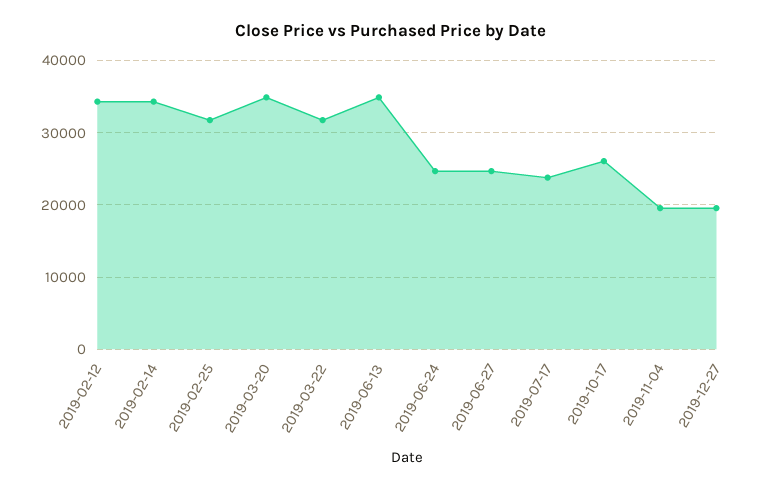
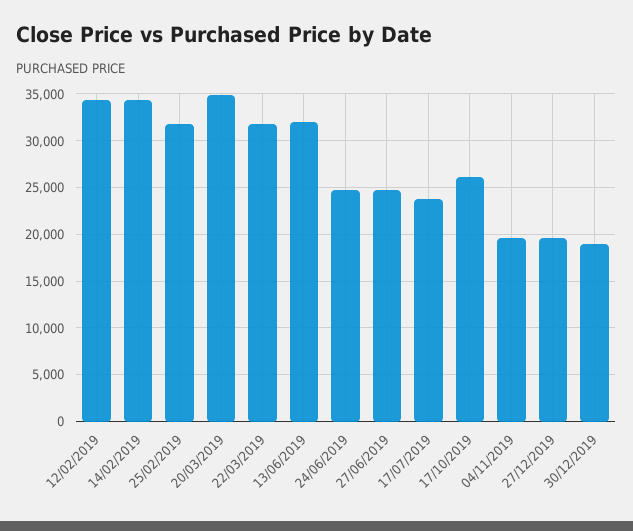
2019-06-13: 35000 -> 32000
30/12/2019: none -> 19000

